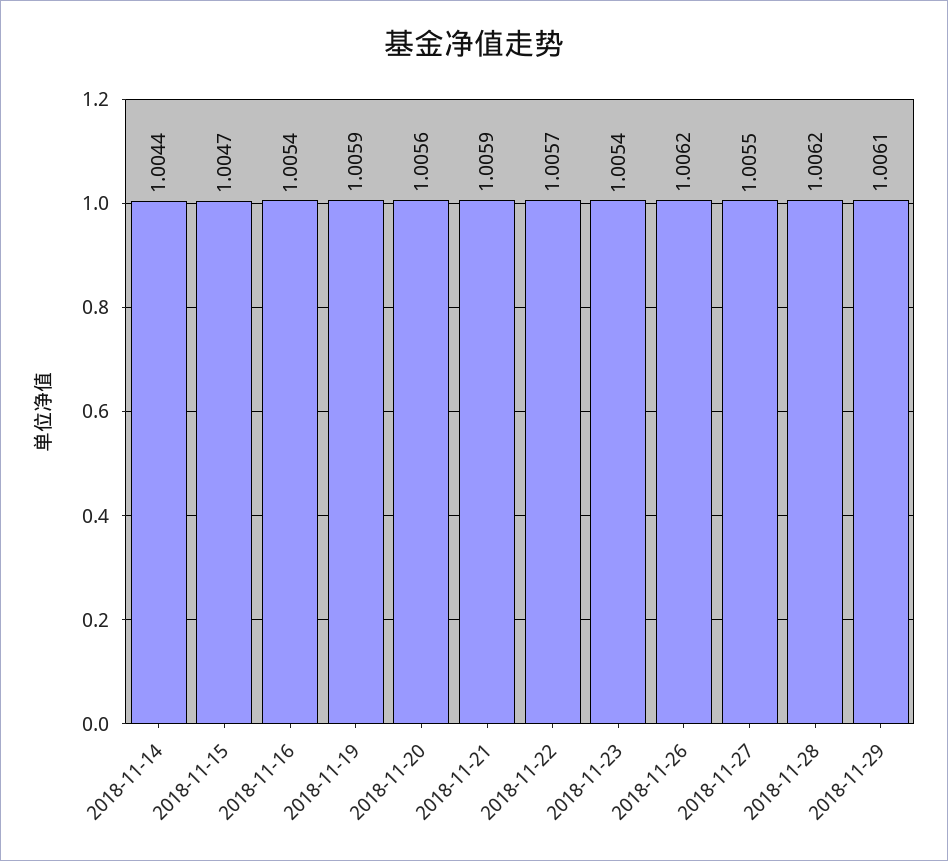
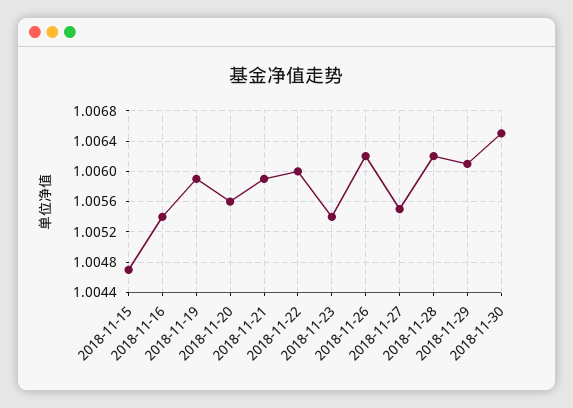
2018-11-14: 1.0044 -> none
2018-11-22: 1.0057 -> 1.006
2018-11-30: none -> 1.0065

